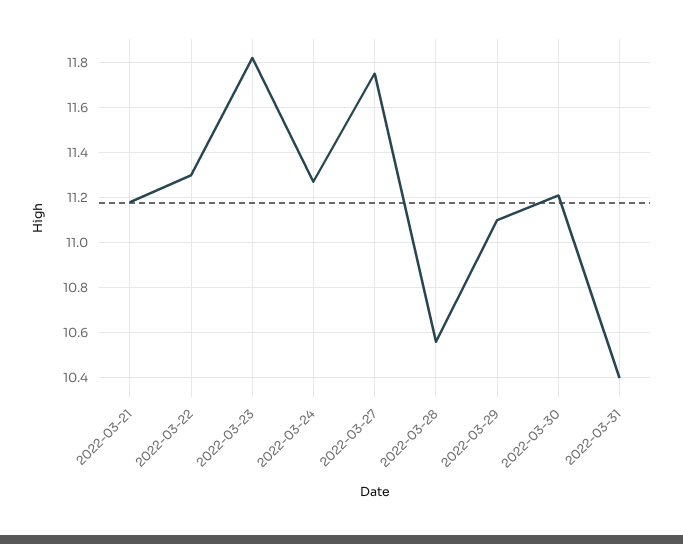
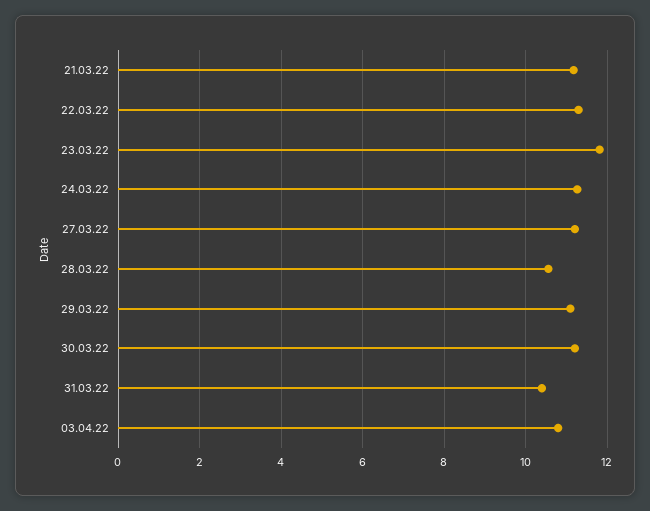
2022-03-27: 11.75 -> 11.2
03.04.22: none -> 10.8

